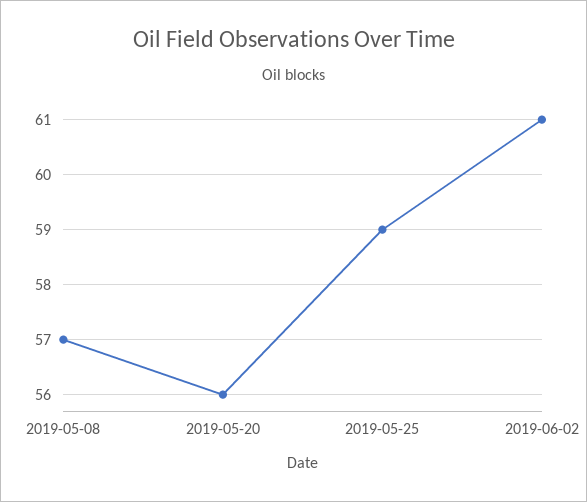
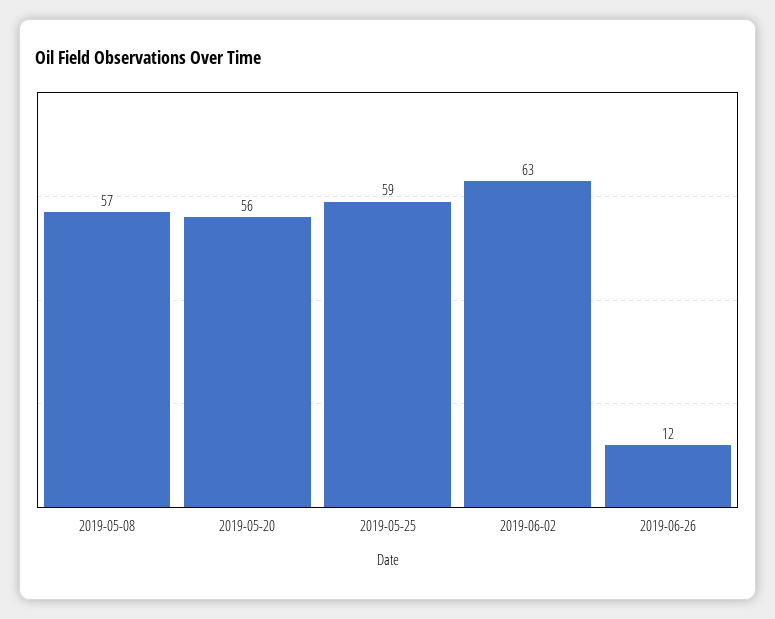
2019-06-02: 61 -> 63
2019-06-26: none -> 12

